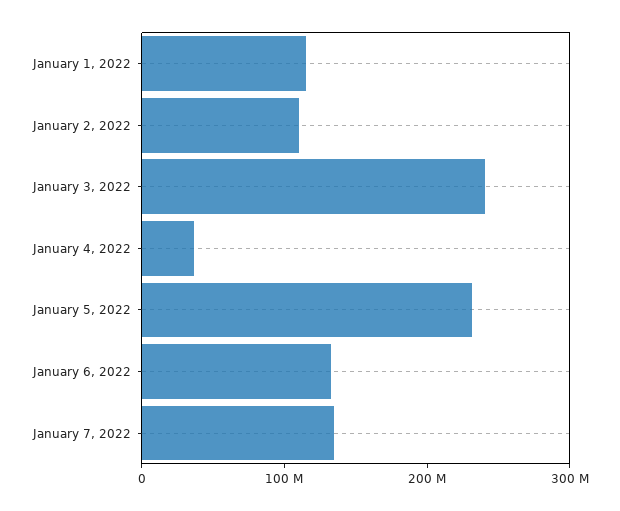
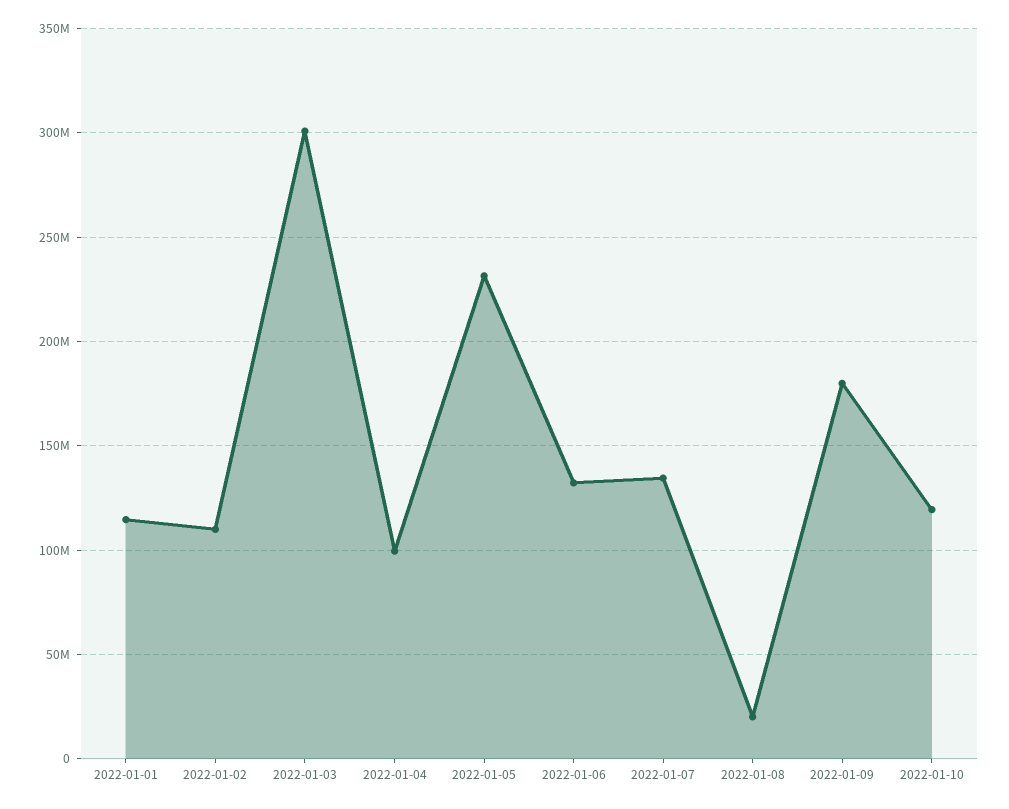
January 3, 2022: 240000000 -> 300000000
January 4, 2022: 40000000 -> 100000000
2022-01-08: none -> 20000000
2022-01-09: none -> 180000000
2022-01-10: none -> 120000000

